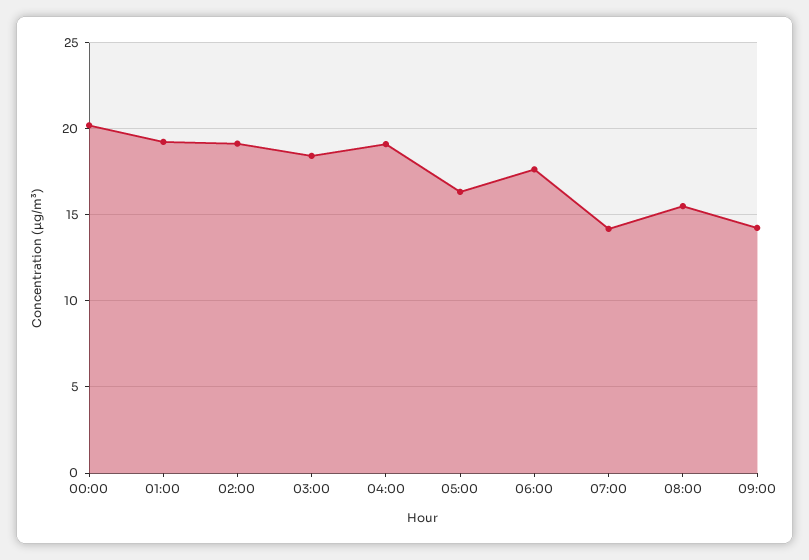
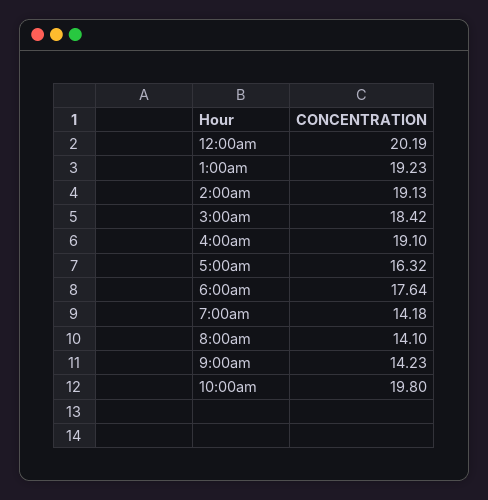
08:00: 15.5 -> 14.1
10:00am: none -> 19.8

